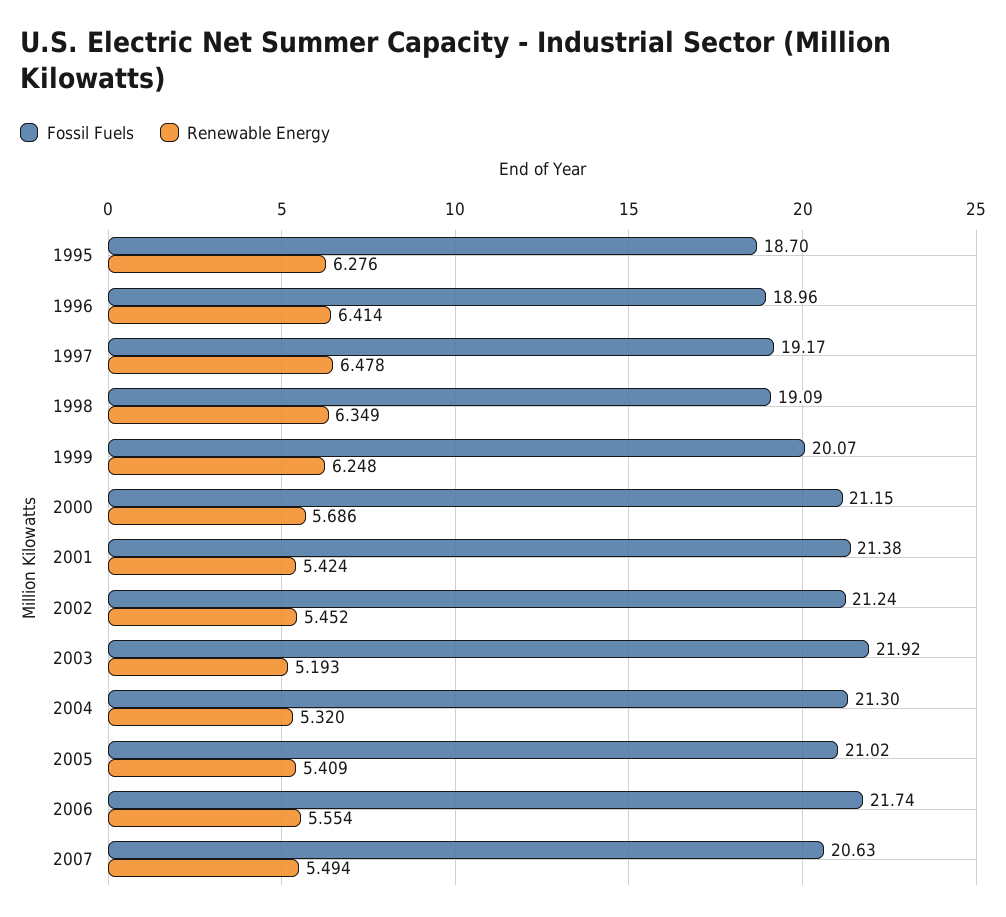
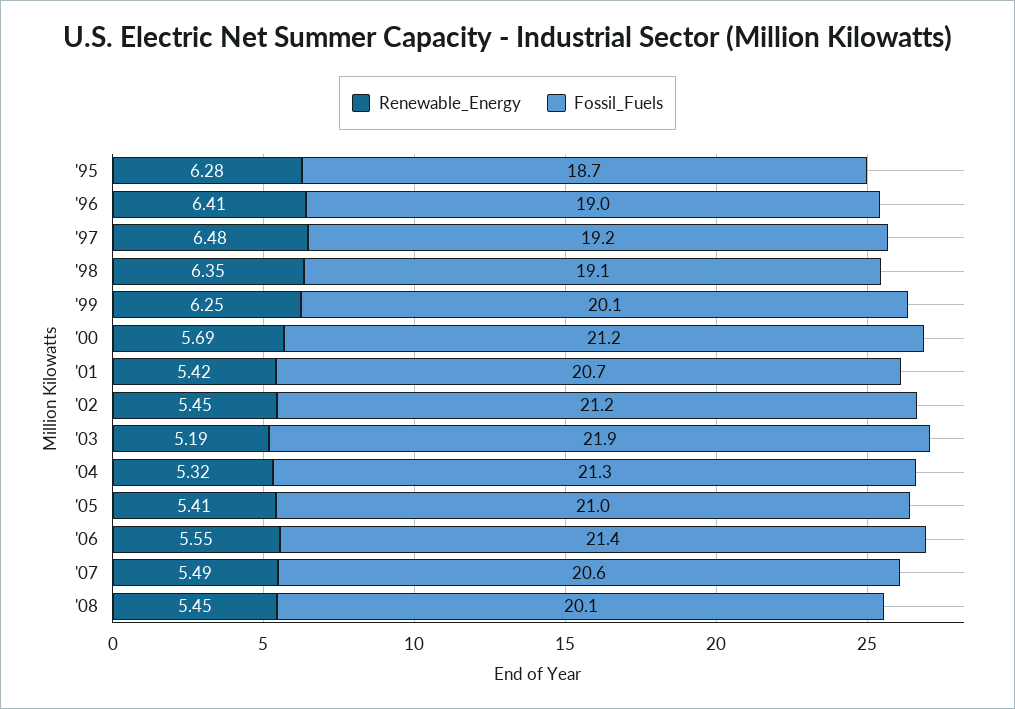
Fossil Fuels, 2001: 21.38 -> 20.7
Fossil Fuels, 2006: 21.74 -> 21.4
Renewable Energy, '08: none -> 5.45
Fossil Fuels, '08: none -> 20.1

